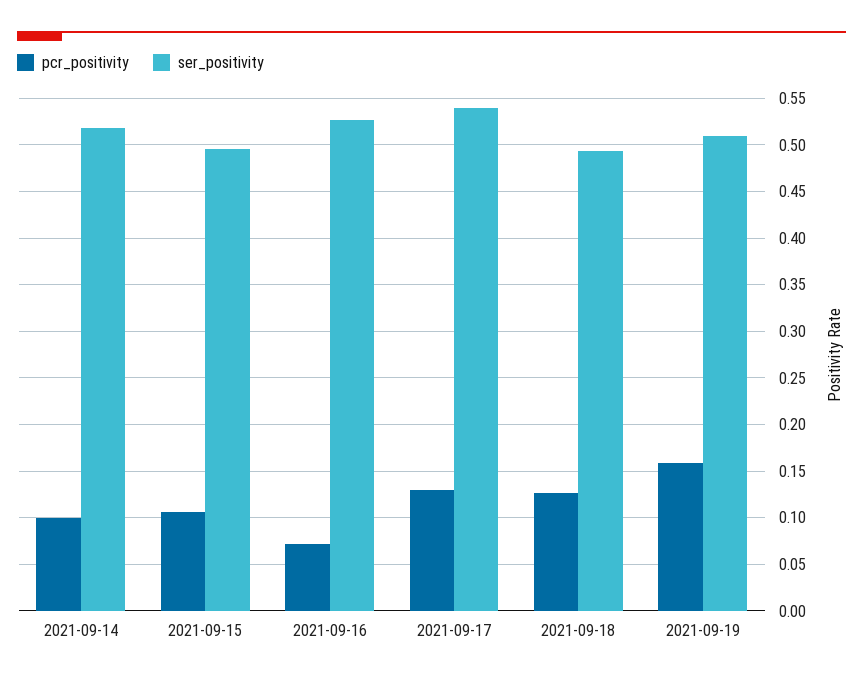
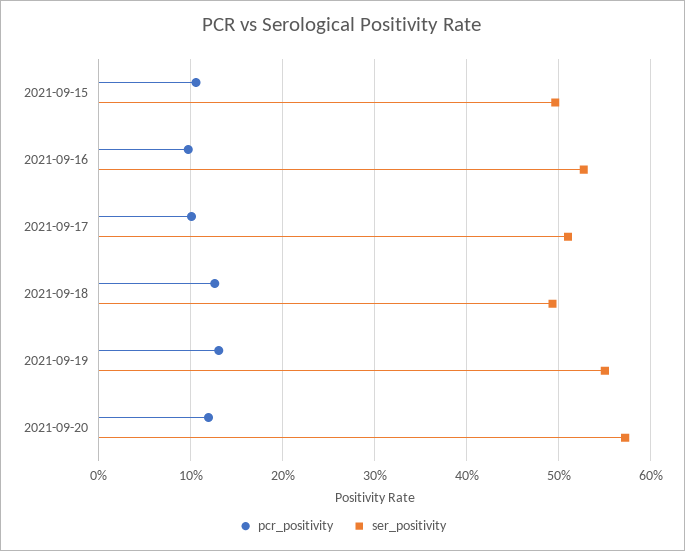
pcr_positivity, 2021-09-14: 0.1 -> none
ser_positivity, 2021-09-14: 0.52 -> none
pcr_positivity, 2021-09-16: 0.07 -> 0.1
pcr_positivity, 2021-09-17: 0.13 -> 0.1
ser_positivity, 2021-09-17: 0.54 -> 0.51
pcr_positivity, 2021-09-19: 0.16 -> 0.13
ser_positivity, 2021-09-19: 0.51 -> 0.55
pcr_positivity, 2021-09-20: none -> 0.12
ser_positivity, 2021-09-20: none -> 0.57

